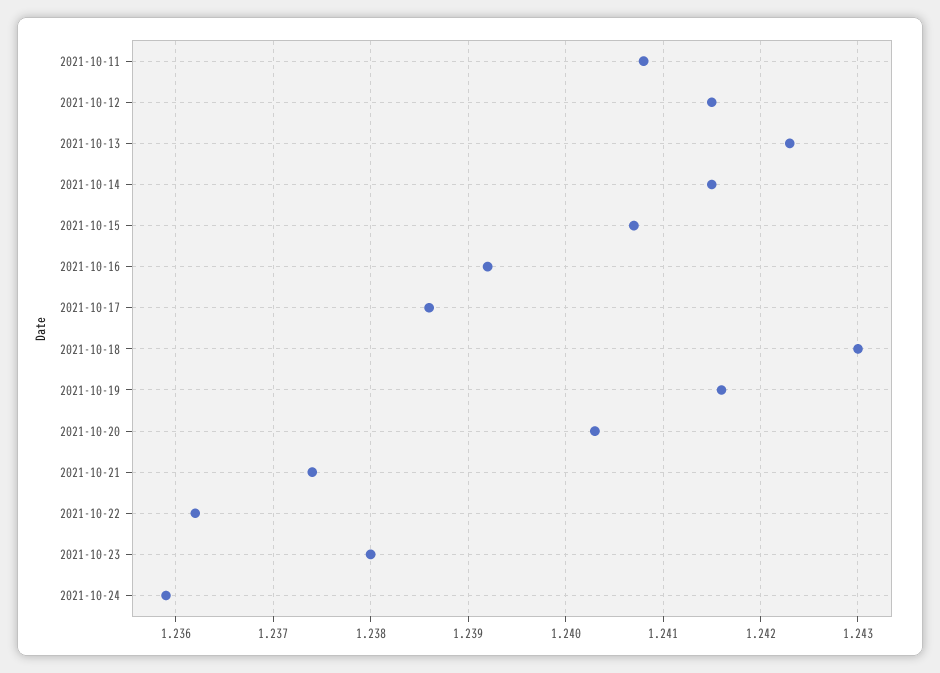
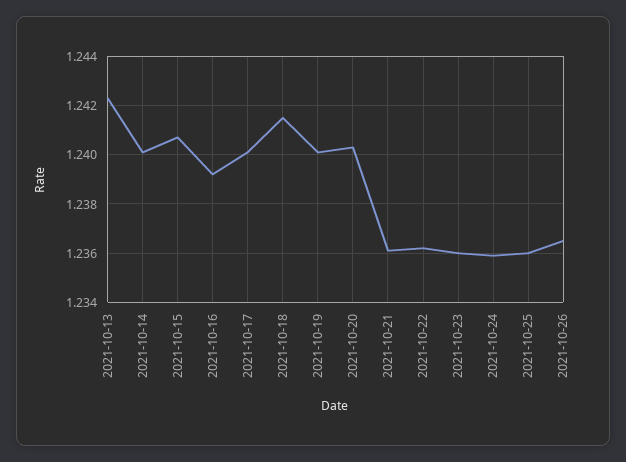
2021-10-11: 1.2408 -> none
2021-10-12: 1.2415 -> none
2021-10-14: 1.2415 -> 1.24
2021-10-17: 1.2386 -> 1.24
2021-10-18: 1.243 -> 1.2415
2021-10-19: 1.2416 -> 1.24
2021-10-21: 1.2374 -> 1.236
2021-10-23: 1.238 -> 1.236
2021-10-25: none -> 1.236
2021-10-26: none -> 1.2365

